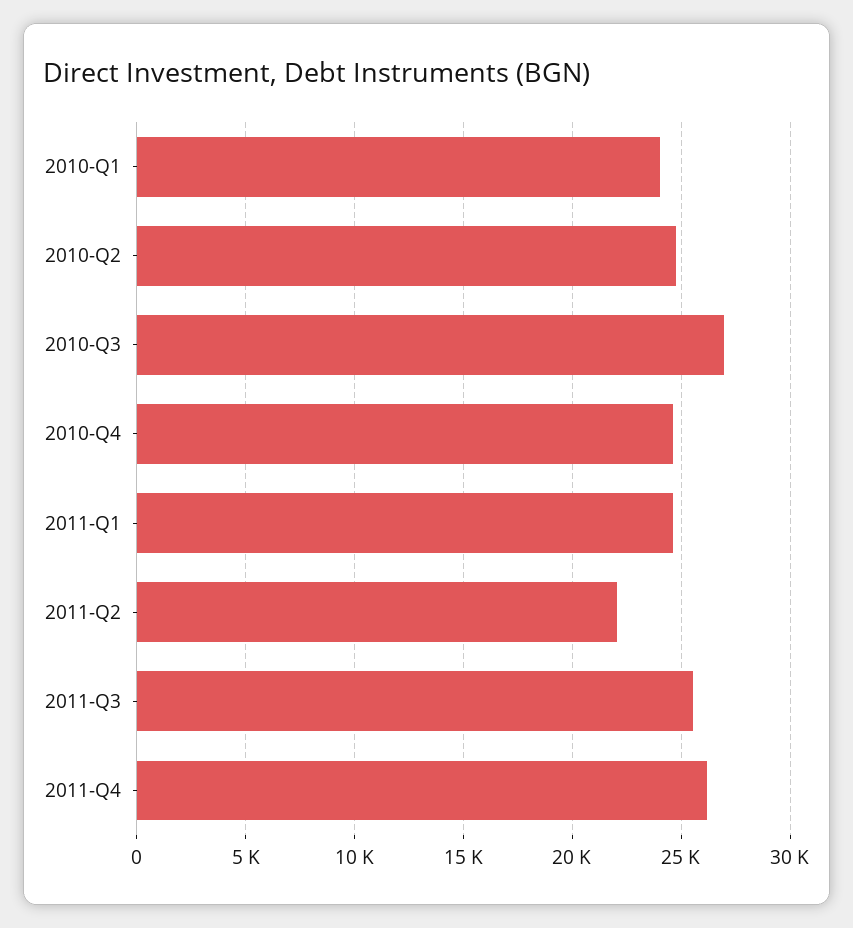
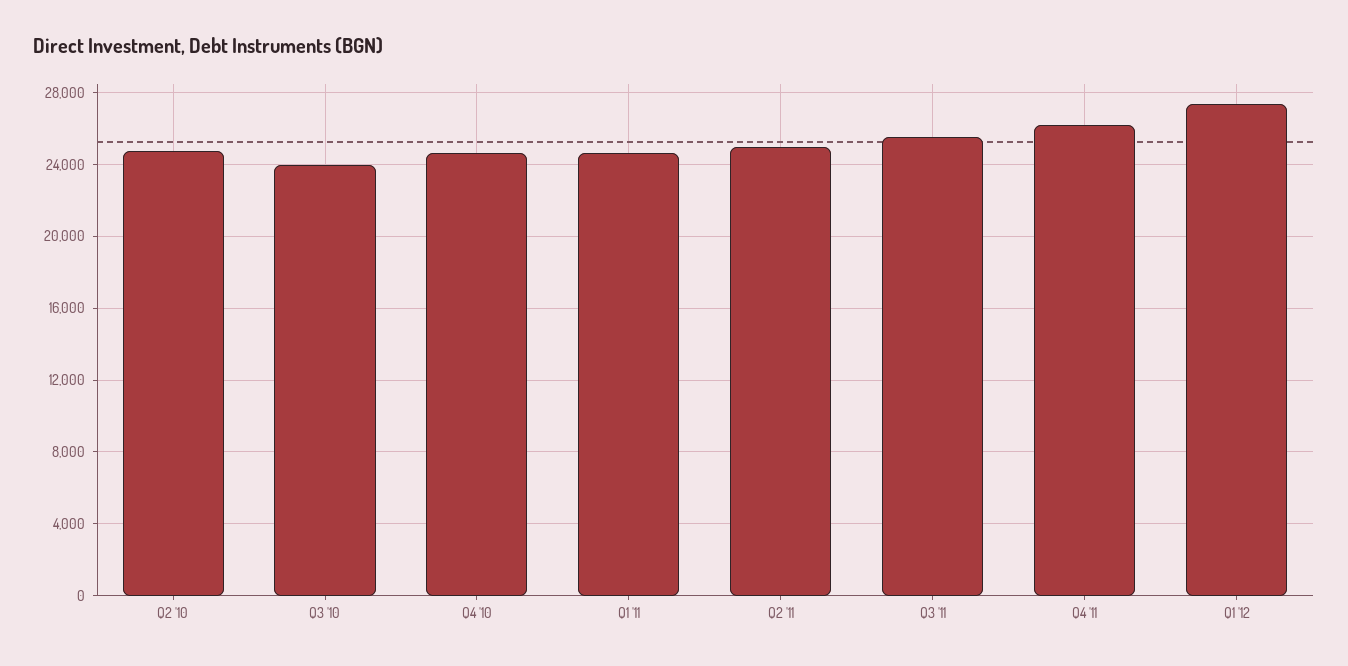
2010-Q1: 24000 -> none
2010-Q3: 27000 -> 24000
2011-Q2: 22000 -> 25000
Q1 '12: none -> 27500

